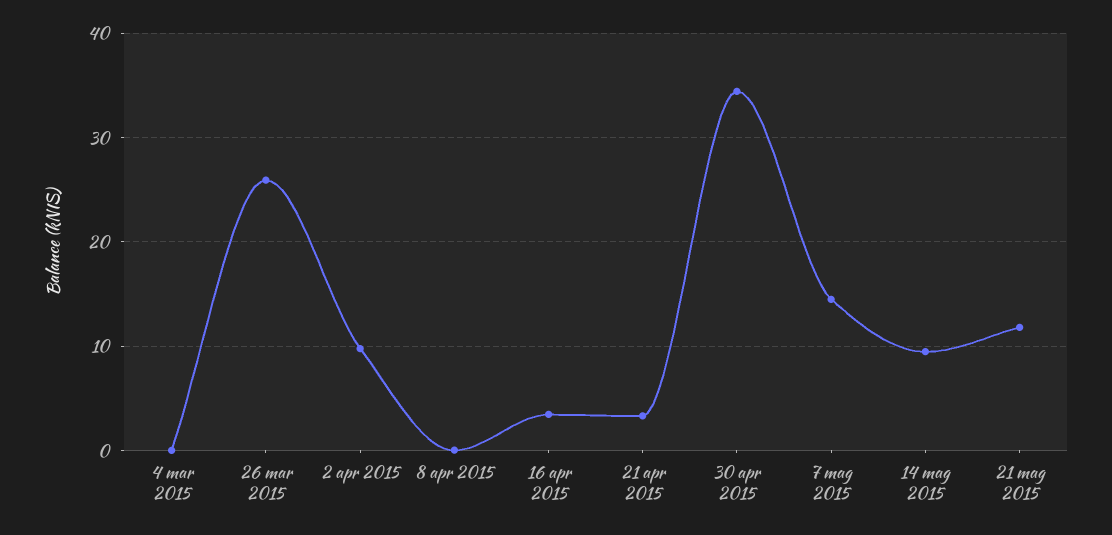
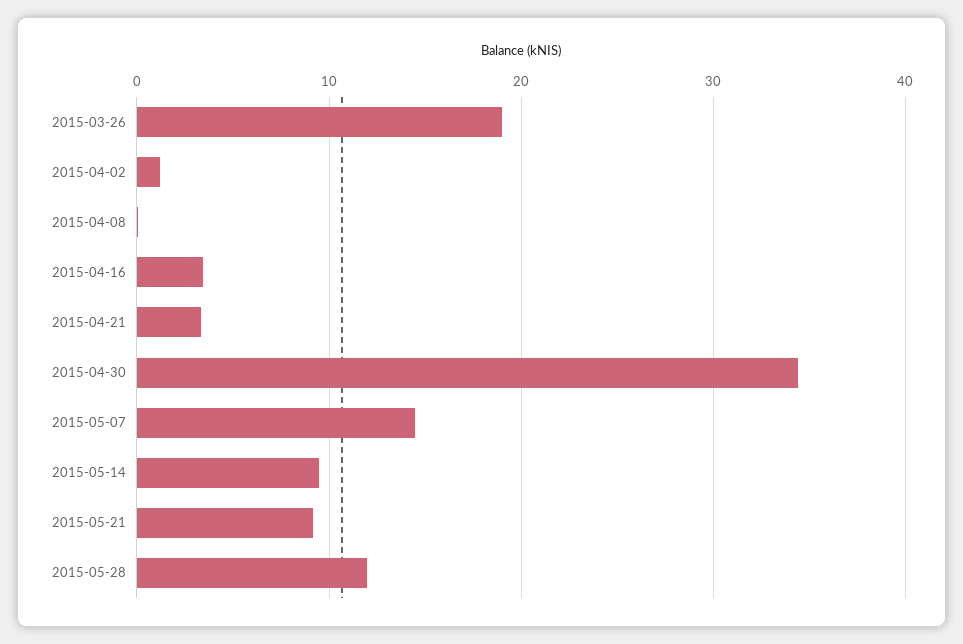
4 mar 2015: 0 -> none
26 mar 2015: 26 -> 19
2 apr 2015: 10 -> 1
21 mag 2015: 12 -> 9
2015-05-28: none -> 12

